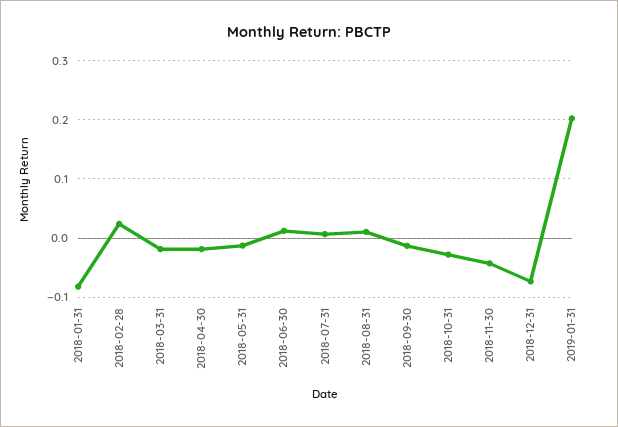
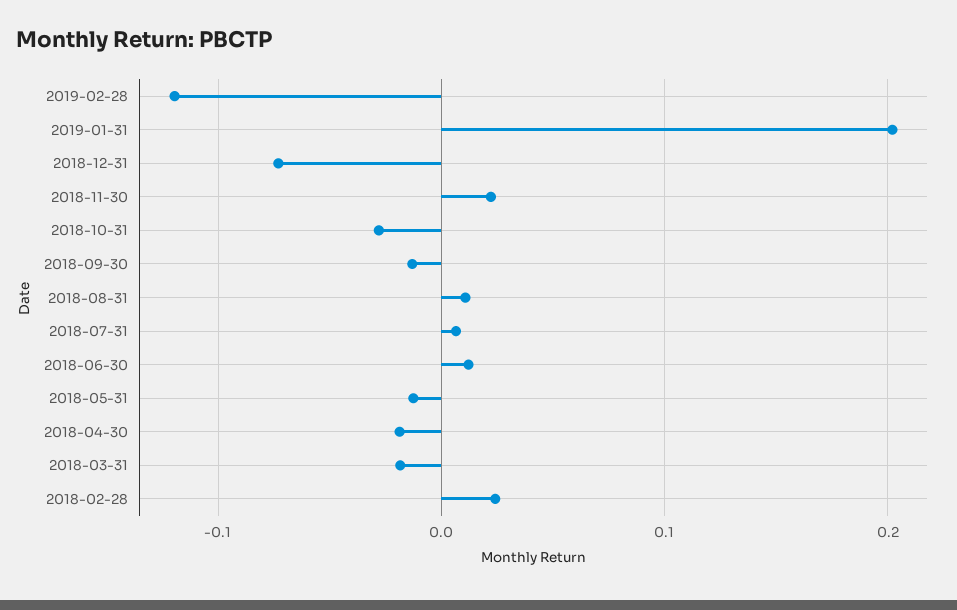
2018-01-31: -0.08 -> none
2018-11-30: -0.04 -> 0.02
2019-02-28: none -> -0.12

